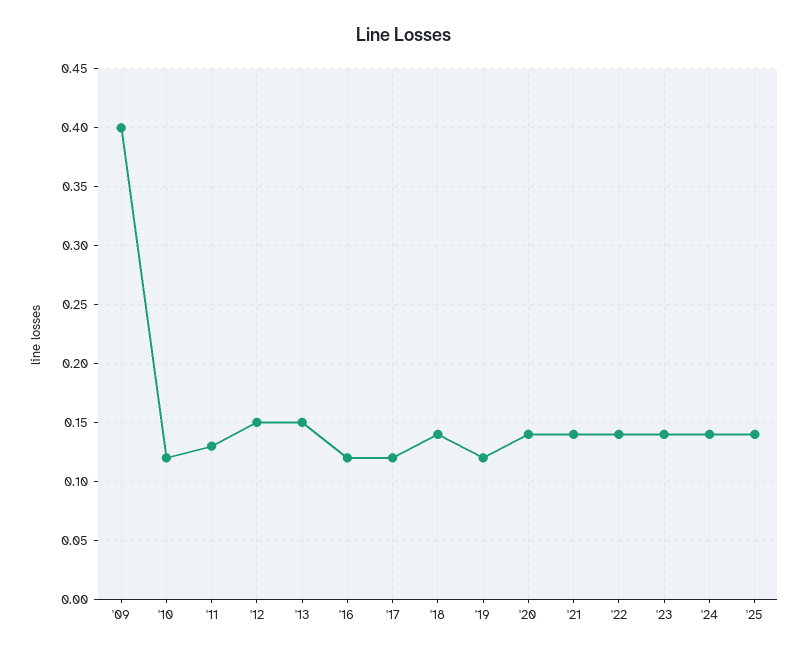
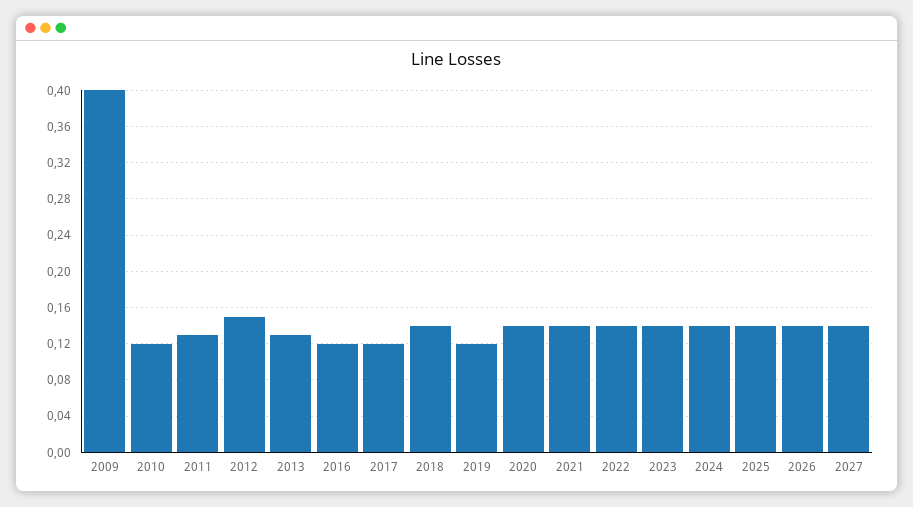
'13: 0.15 -> 0.13
2026: none -> 0.14
2027: none -> 0.14

